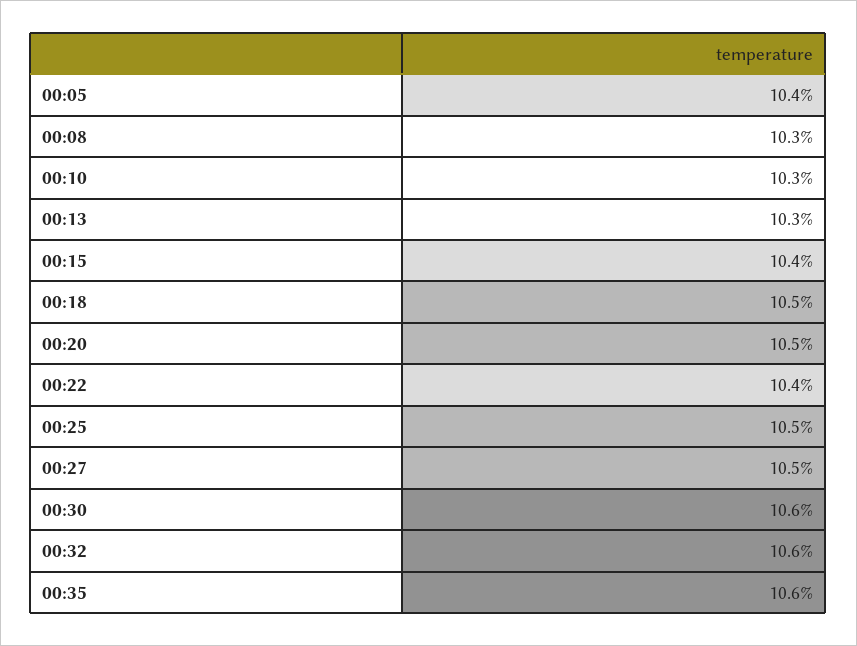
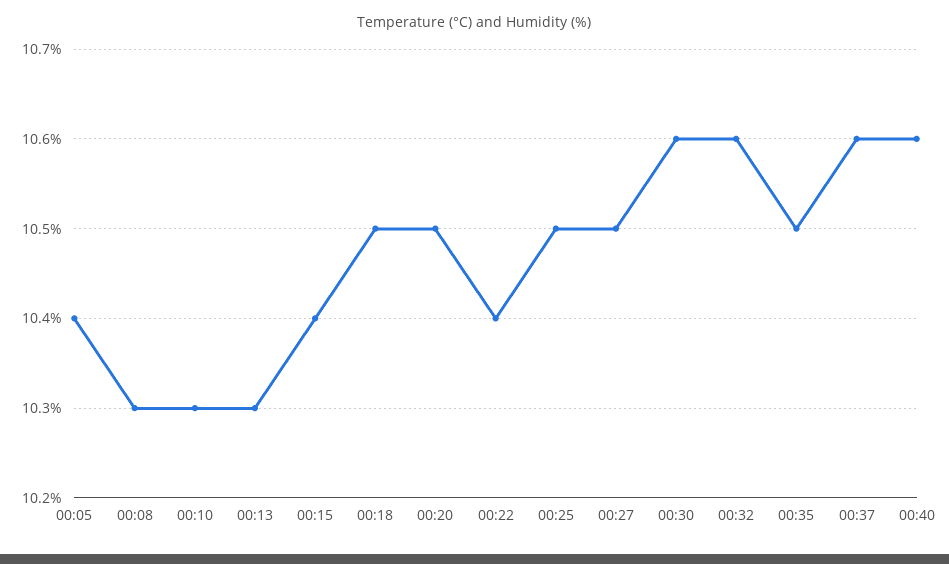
00:35: 10.6 -> 10.5
00:37: none -> 10.6
00:40: none -> 10.6

